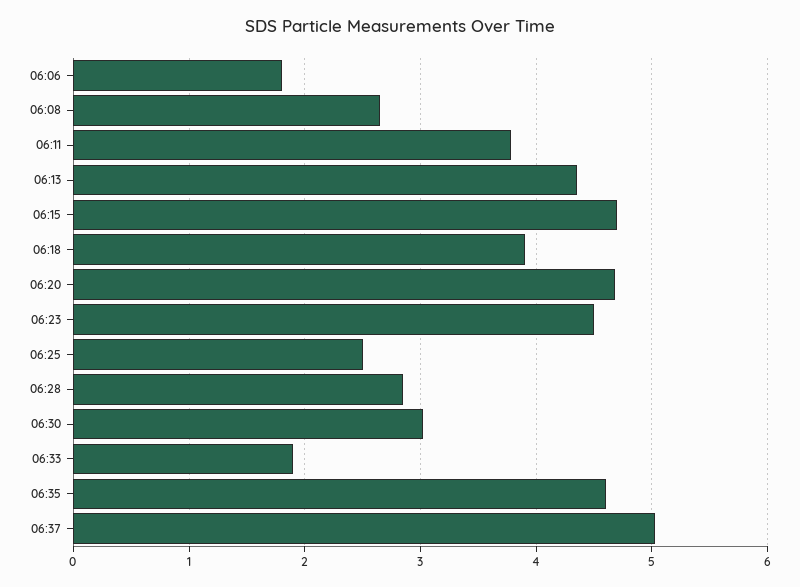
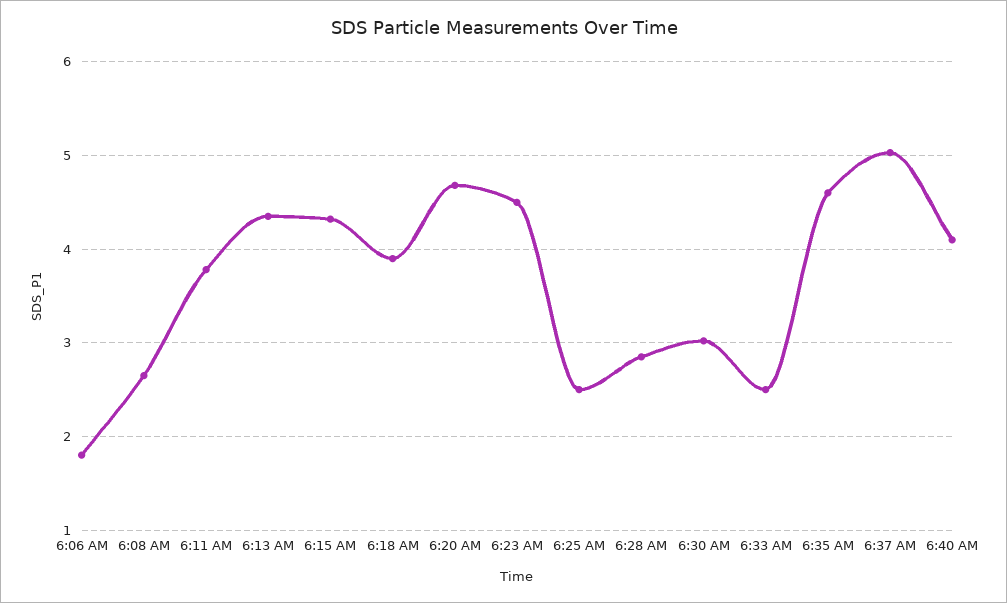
06:15: 4.7 -> 4.3
06:33: 1.9 -> 2.5
6:40 AM: none -> 4.1

